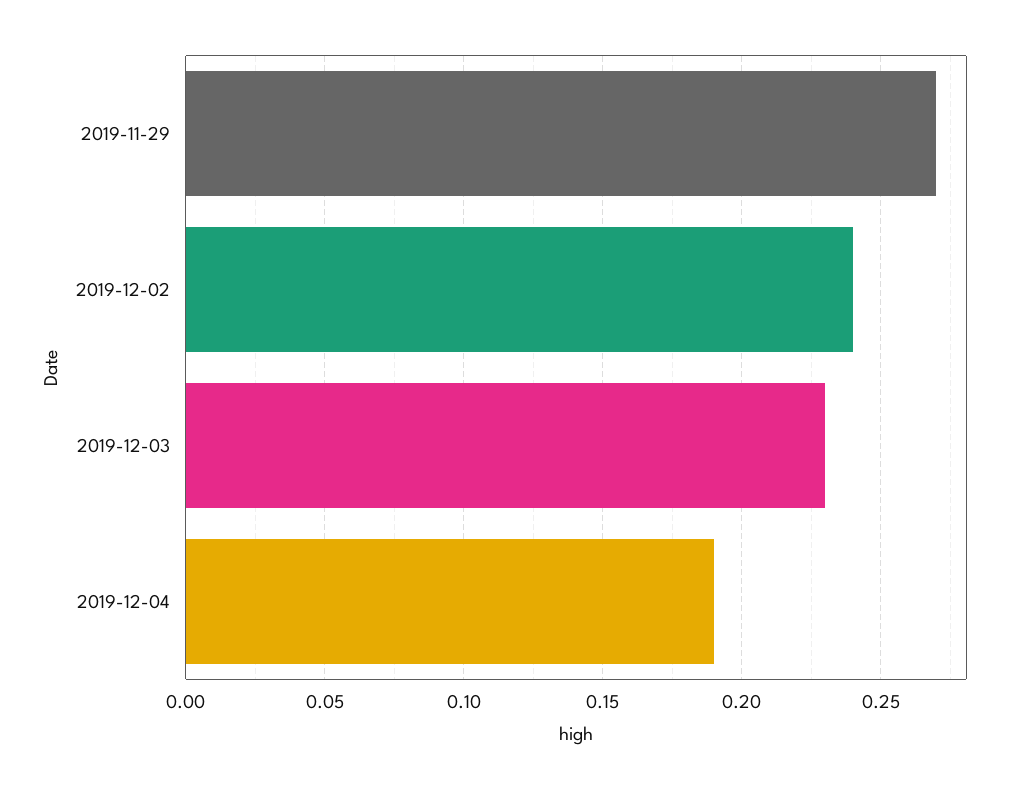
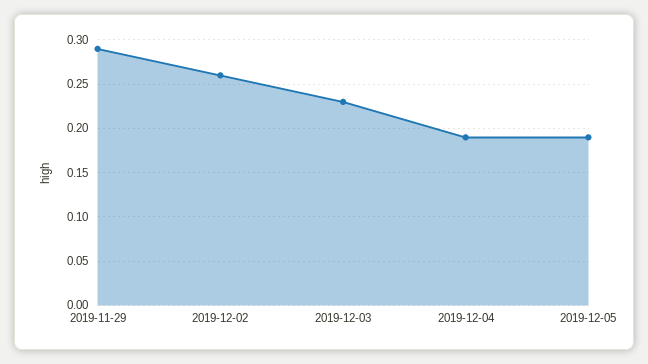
2019-11-29: 0.27 -> 0.29
2019-12-02: 0.24 -> 0.26
2019-12-05: none -> 0.19

